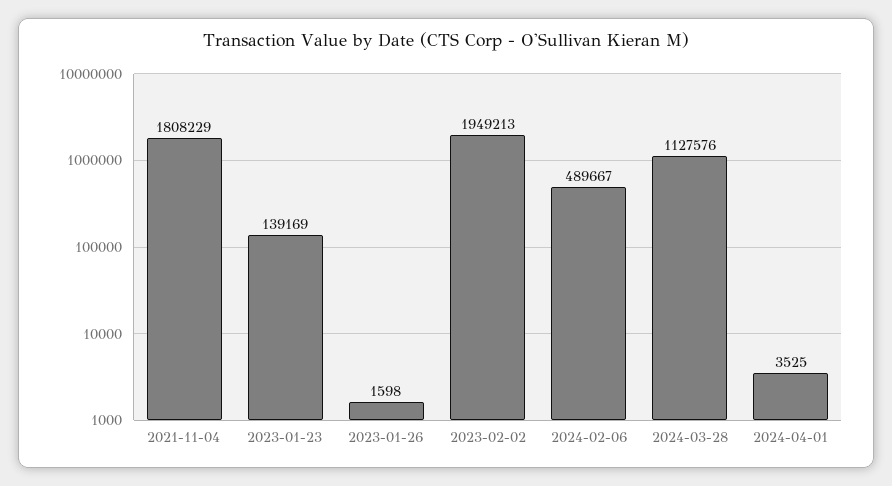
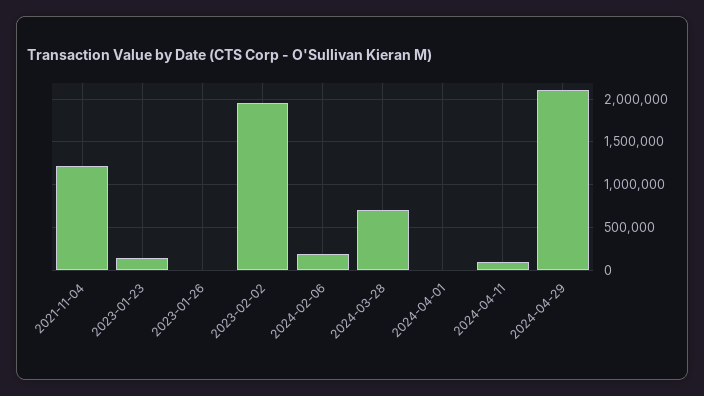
2021-11-04: 1808229 -> 1200000
2024-02-06: 489667 -> 200000
2024-03-28: 1127576 -> 700000
2024-04-11: none -> 100000
2024-04-29: none -> 2100000

